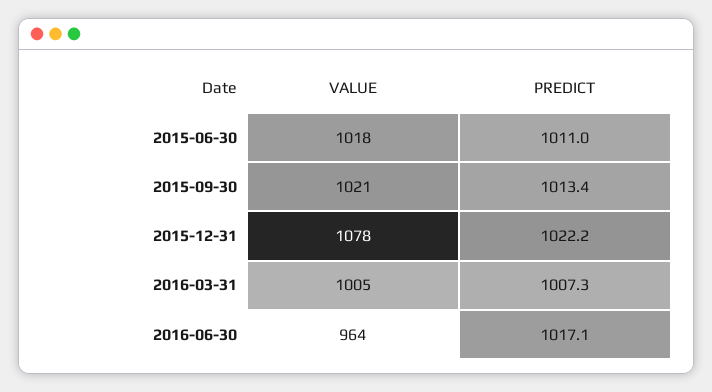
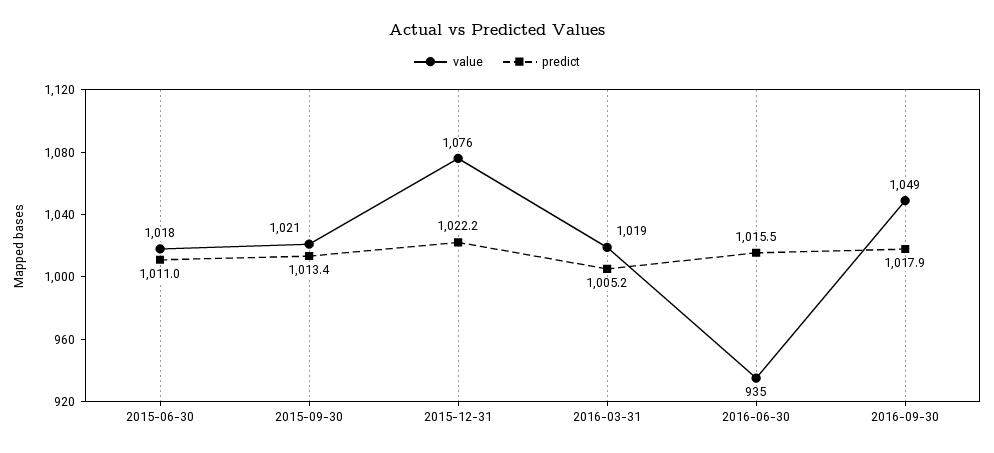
VALUE, 2015-12-31: 1078 -> 1076
VALUE, 2016-03-31: 1005 -> 1019
PREDICT, 2016-03-31: 1007.3 -> 1005.2
VALUE, 2016-06-30: 964 -> 935
PREDICT, 2016-06-30: 1017.1 -> 1015.5
VALUE, 2016-09-30: none -> 1049
PREDICT, 2016-09-30: none -> 1017.9

